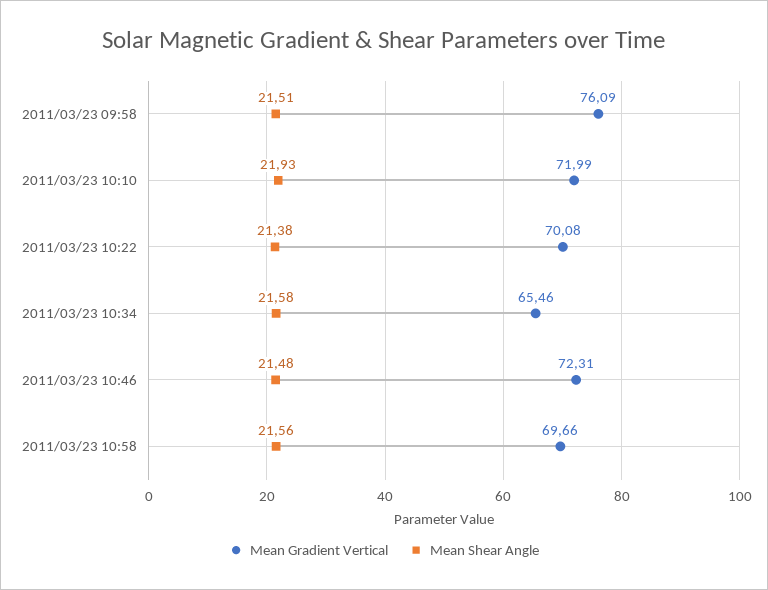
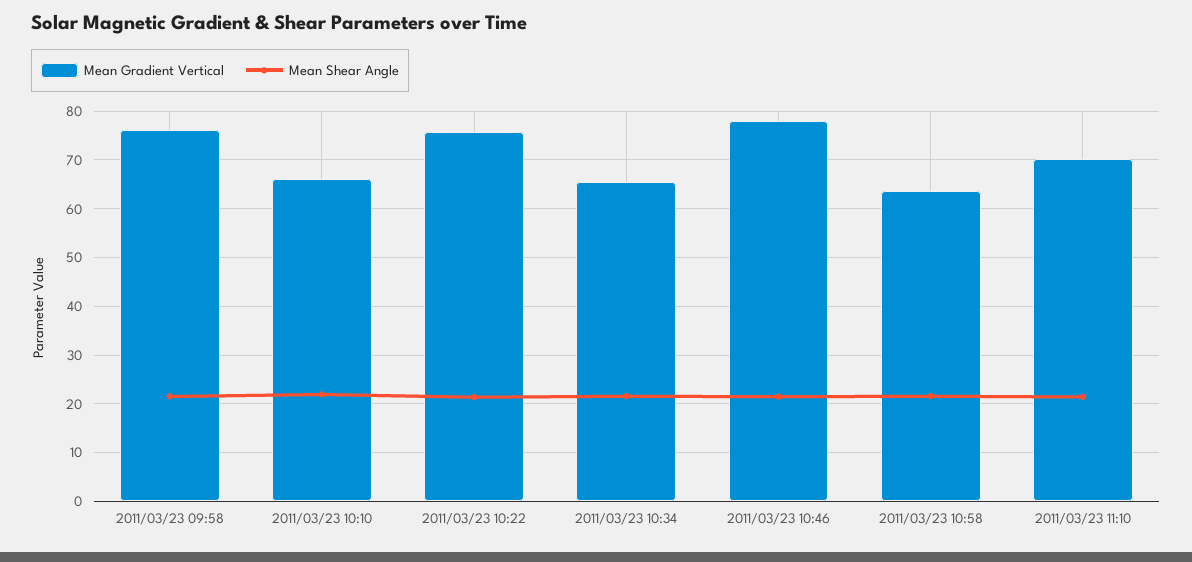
Mean Gradient Vertical, 2011/03/23 10:10: 71.99 -> 66
Mean Gradient Vertical, 2011/03/23 10:22: 70.08 -> 76
Mean Gradient Vertical, 2011/03/23 10:46: 72.31 -> 78
Mean Gradient Vertical, 2011/03/23 10:58: 69.66 -> 64
Mean Gradient Vertical, 2011/03/23 11:10: none -> 70
Mean Shear Angle, 2011/03/23 11:10: none -> 22

